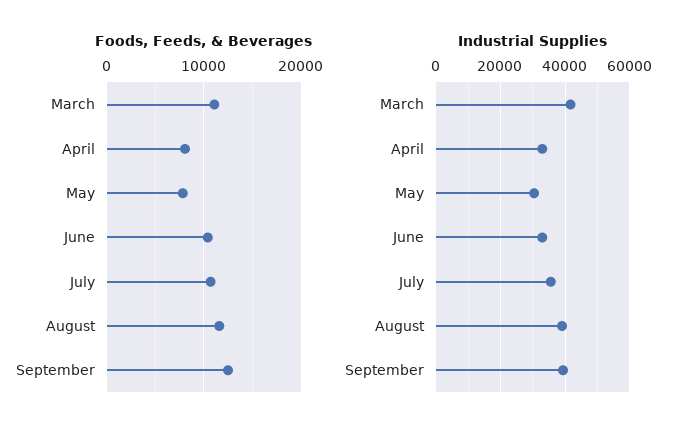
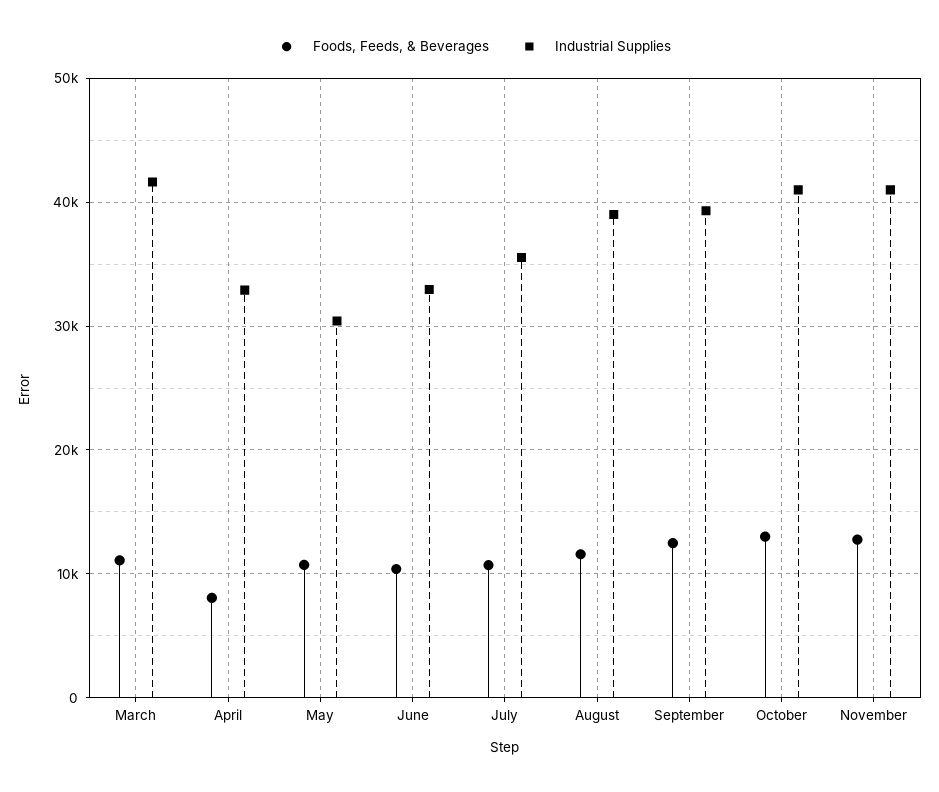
Foods, Feeds, & Beverages, May: 8000 -> 11000
Foods, Feeds, & Beverages, October: none -> 13000
Industrial Supplies, October: none -> 41000
Foods, Feeds, & Beverages, November: none -> 13000
Industrial Supplies, November: none -> 41000

